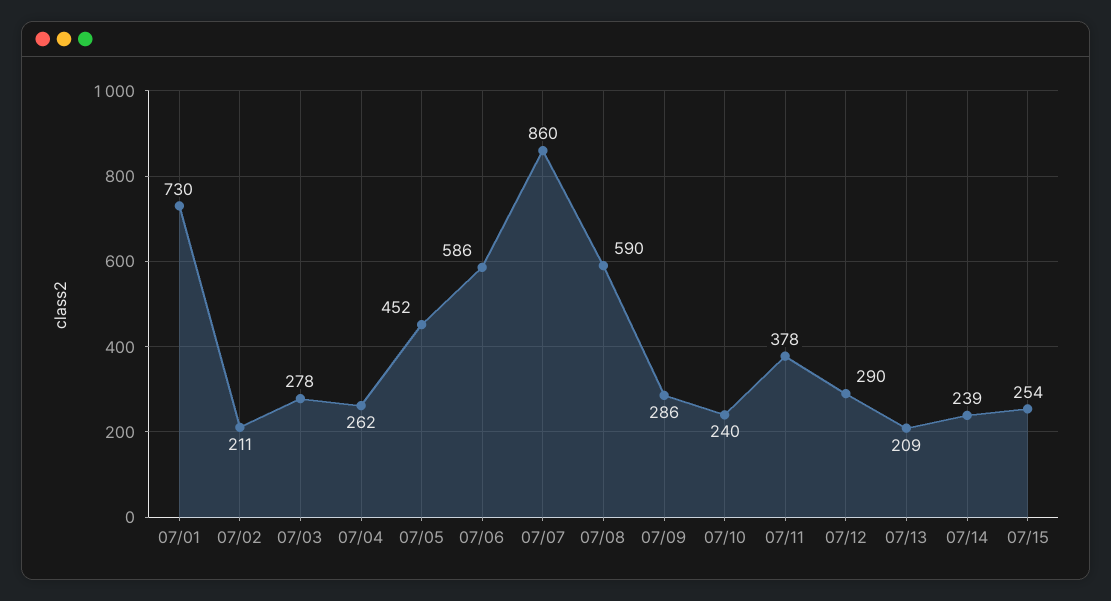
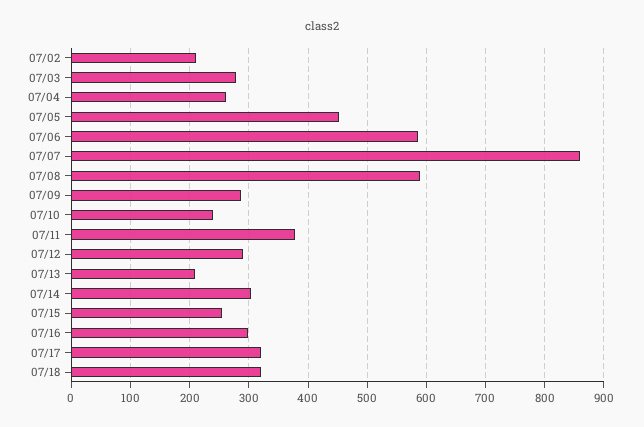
07/01: 730 -> none
07/14: 239 -> 300
07/16: none -> 300
07/17: none -> 320
07/18: none -> 320

